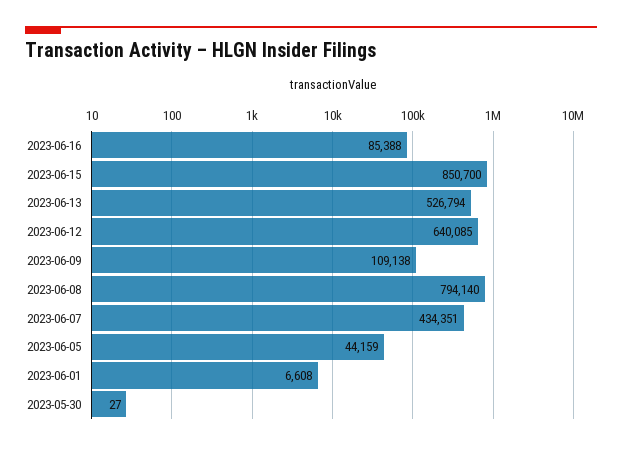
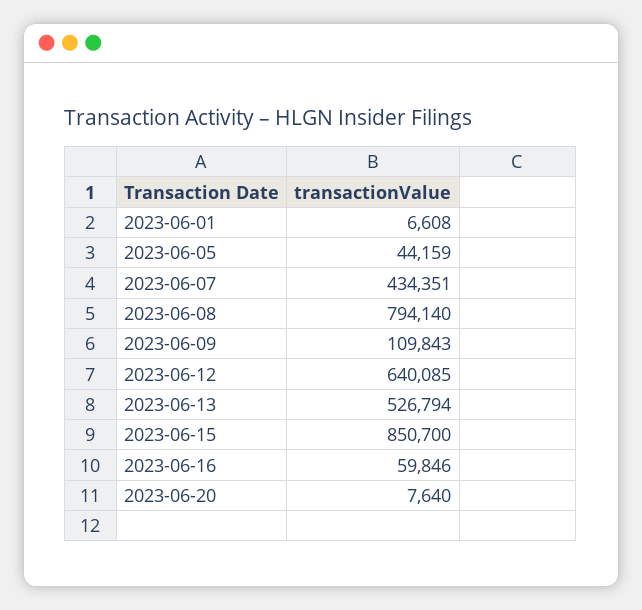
2023-06-16: 85388 -> 59846
2023-06-09: 109138 -> 109843
2023-05-30: 27 -> none
2023-06-20: none -> 7640

